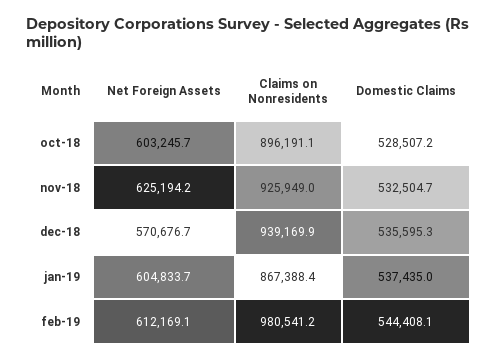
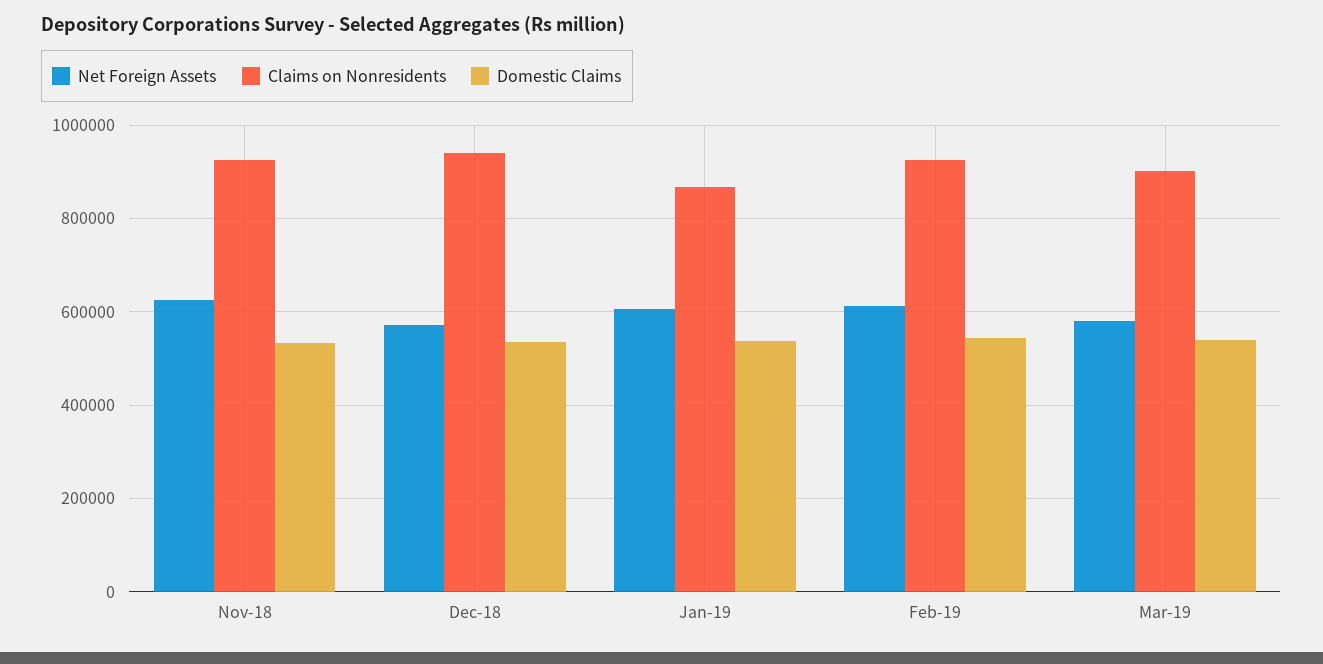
Net Foreign Assets, oct-18: 603245.7 -> none
Claims on Nonresidents, oct-18: 896191.1 -> none
Domestic Claims, oct-18: 528507.2 -> none
Claims on Nonresidents, feb-19: 980541.2 -> 920000
Net Foreign Assets, Mar-19: none -> 580000
Claims on Nonresidents, Mar-19: none -> 900000
Domestic Claims, Mar-19: none -> 540000

